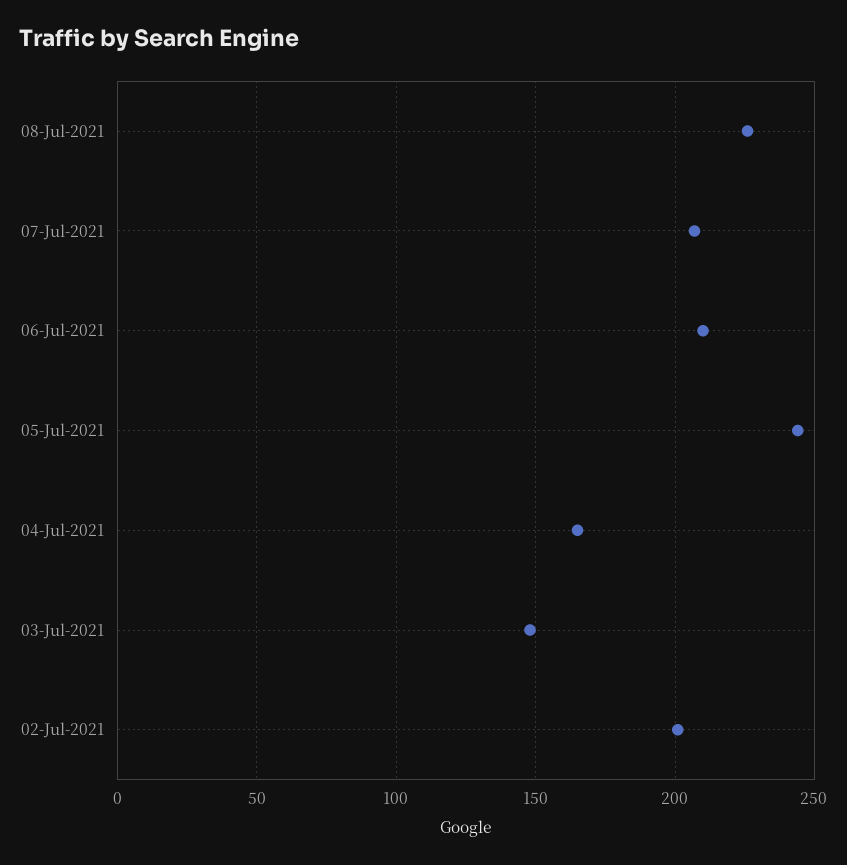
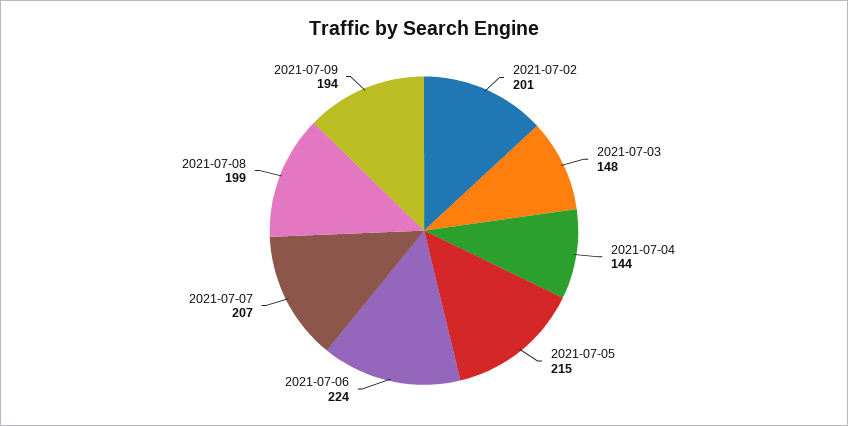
08-Jul-2021: 225 -> 199
06-Jul-2021: 210 -> 224
05-Jul-2021: 245 -> 215
04-Jul-2021: 165 -> 144
2021-07-09: none -> 194

